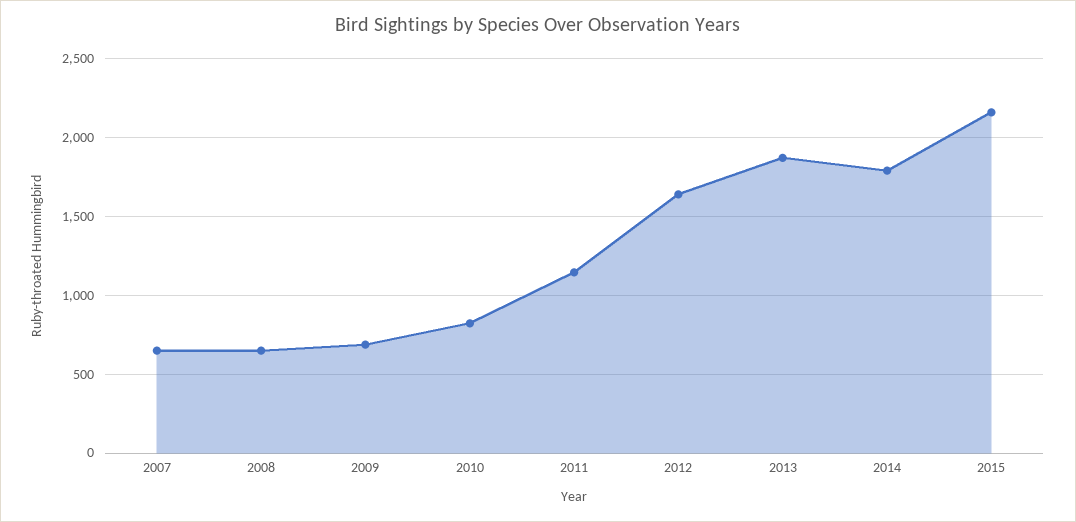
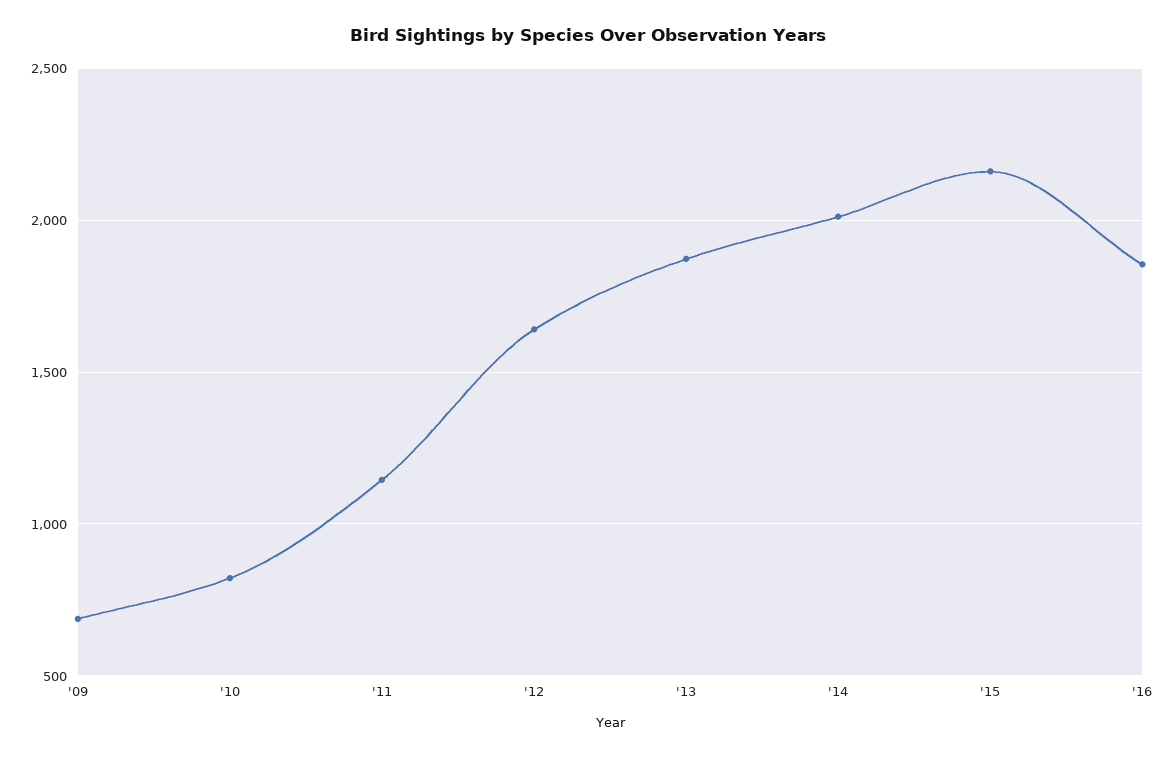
2007: 650 -> none
2008: 650 -> none
2014: 1800 -> 2000
'16: none -> 1850

